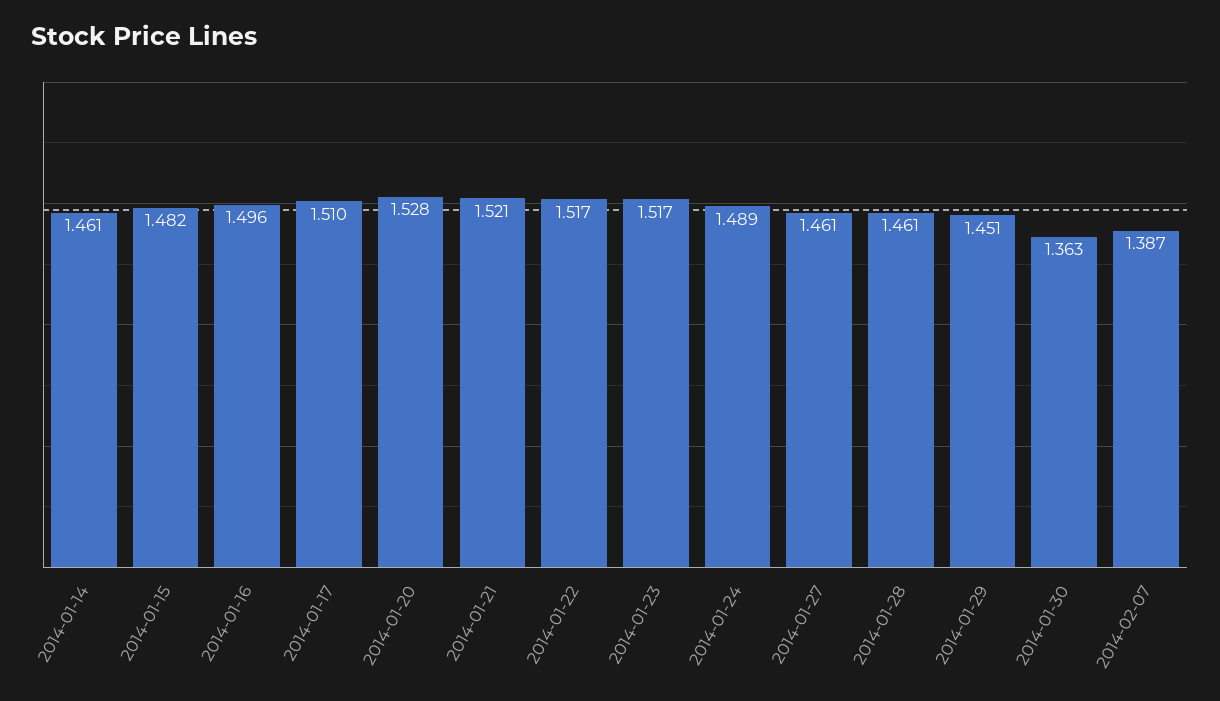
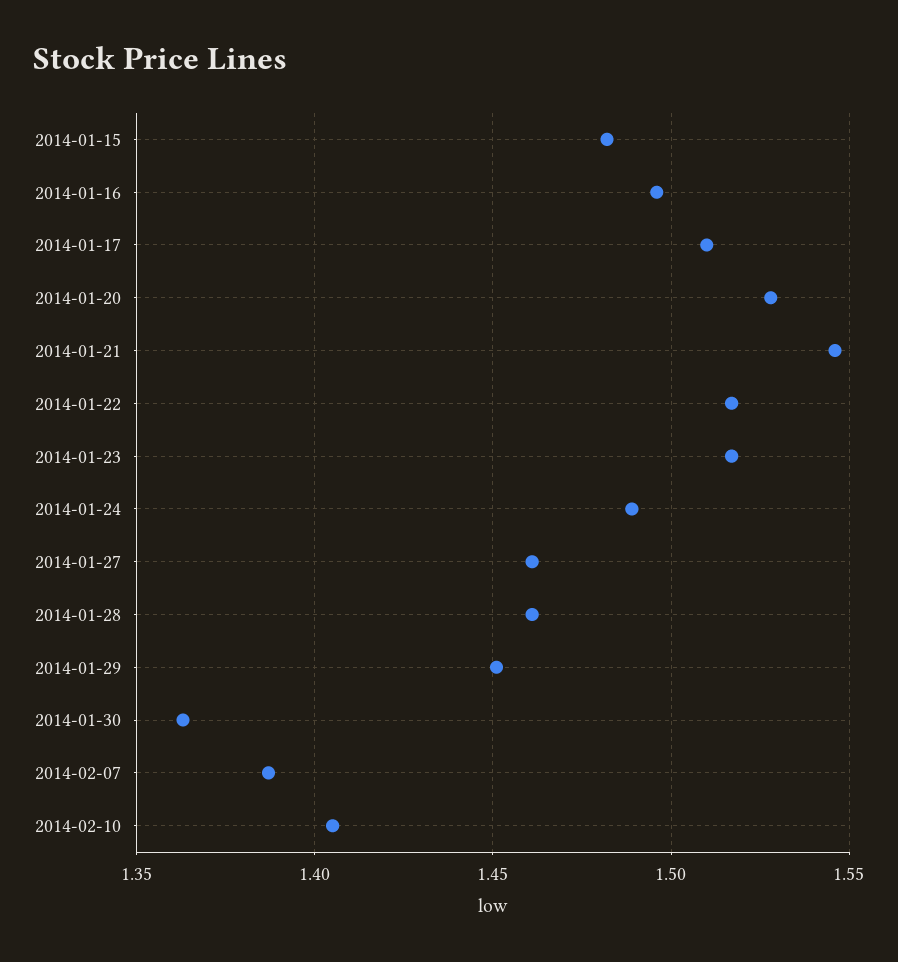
2014-01-14: 1.461 -> none
2014-01-21: 1.521 -> 1.545
2014-02-10: none -> 1.405

